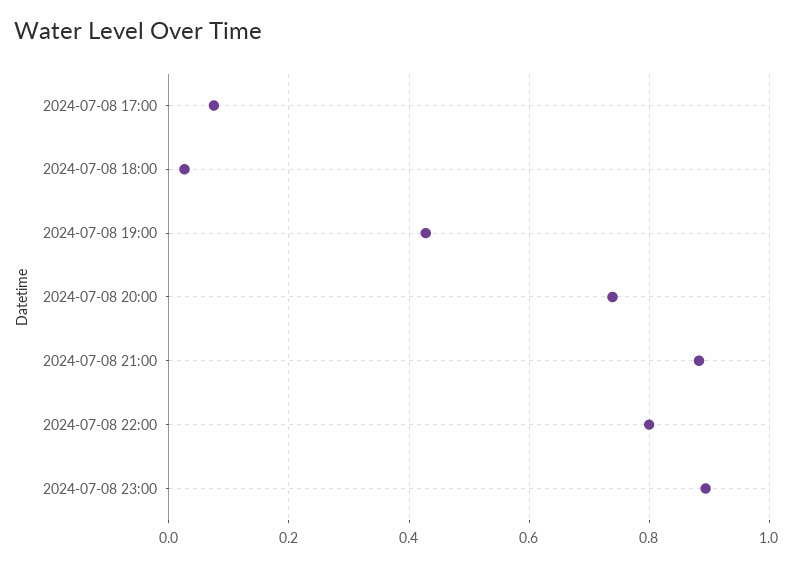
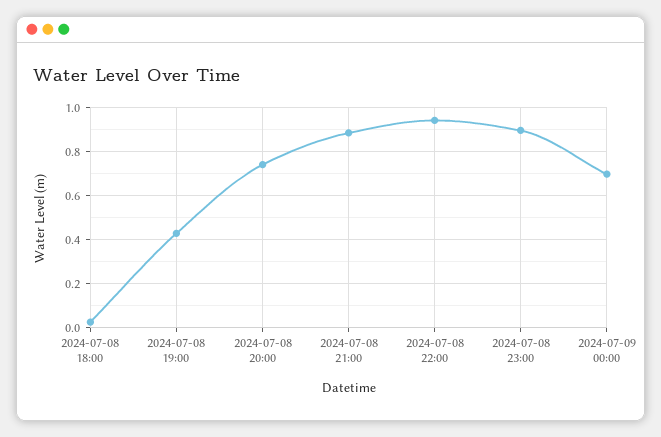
2024-07-08 17:00: 0.08 -> none
2024-07-08 22:00: 0.8 -> 0.95
2024-07-09 00:00: none -> 0.7

